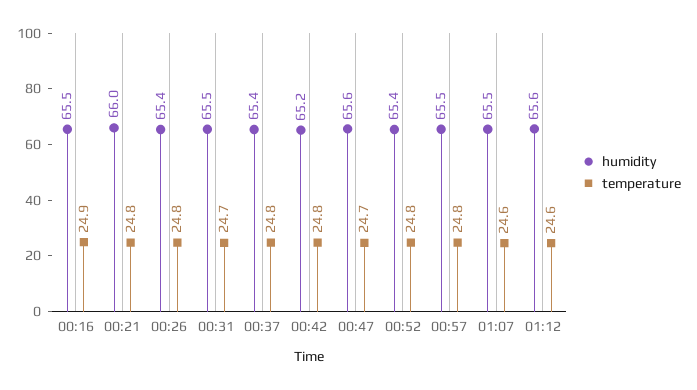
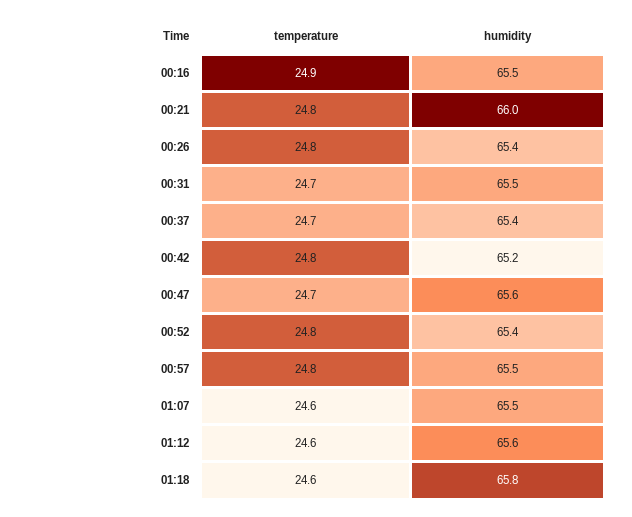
temperature, 00:37: 24.8 -> 24.7
temperature, 01:18: none -> 24.6
humidity, 01:18: none -> 65.8

